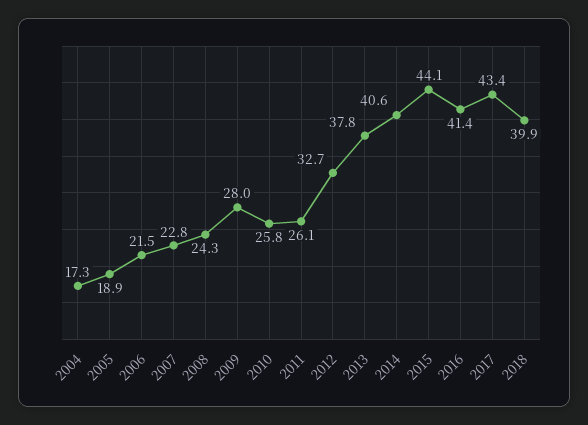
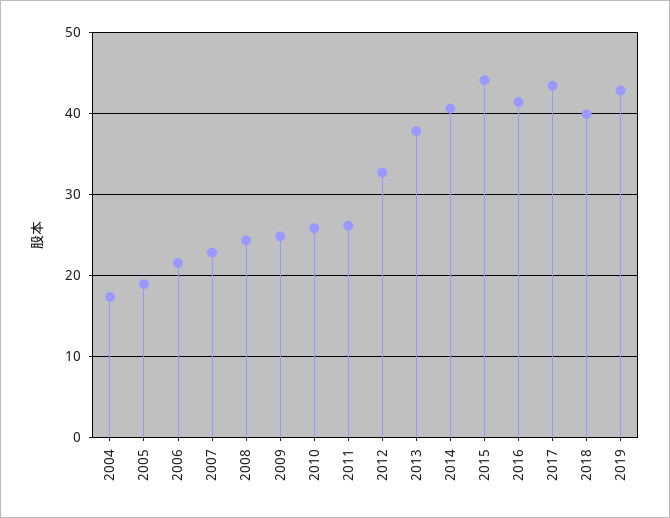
2009: 28 -> 25
2019: none -> 43

